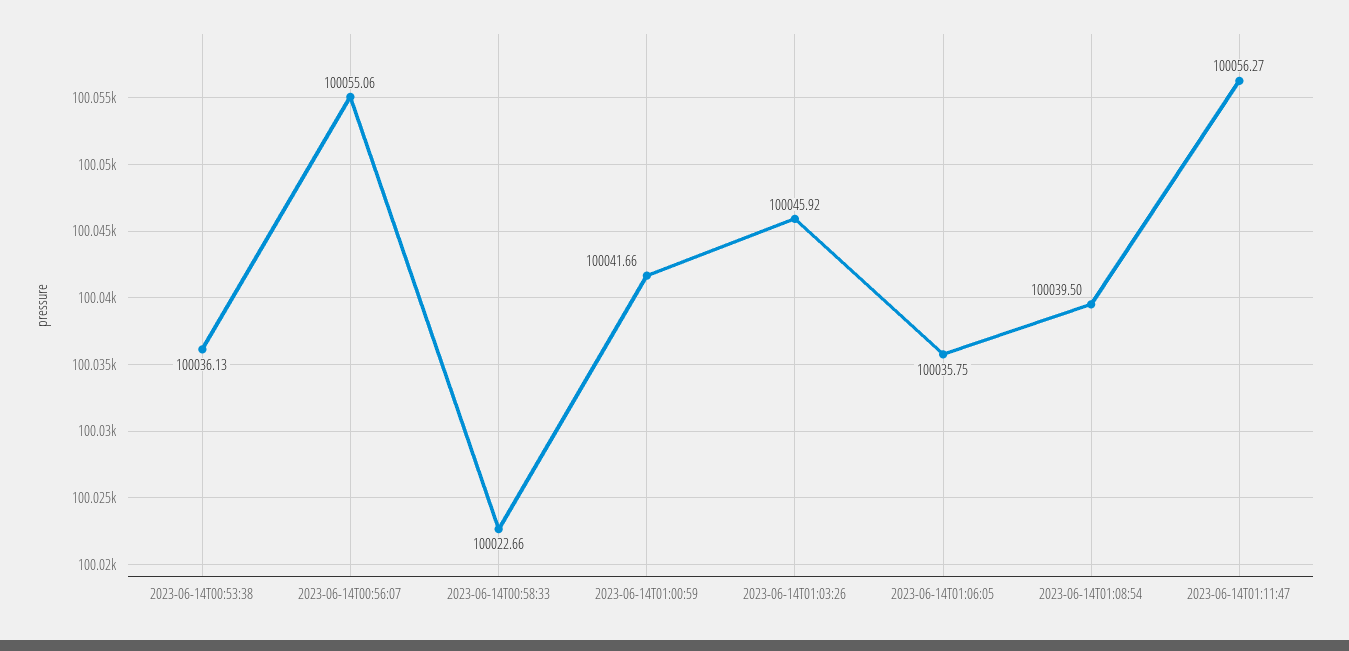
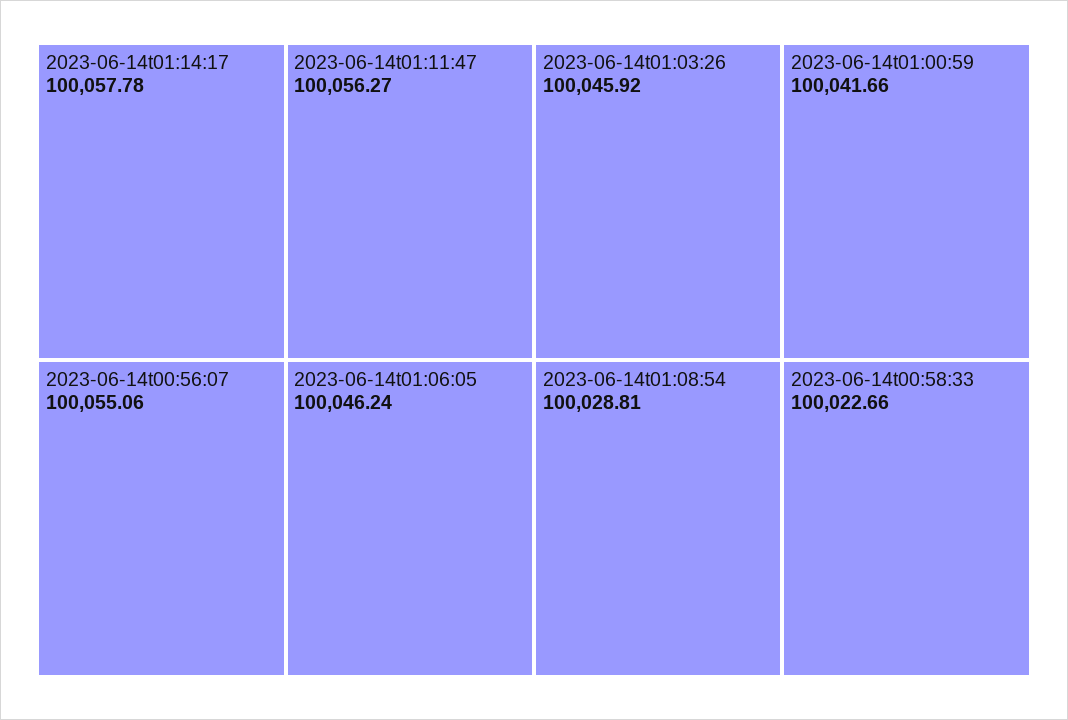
2023-06-14T00:53:38: 100036.13 -> none
2023-06-14T01:06:05: 100035.75 -> 100046.24
2023-06-14T01:08:54: 100039.5 -> 100028.81
2023-06-14t01:14:17: none -> 100057.78

